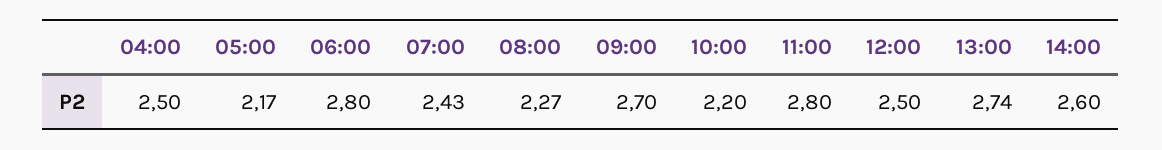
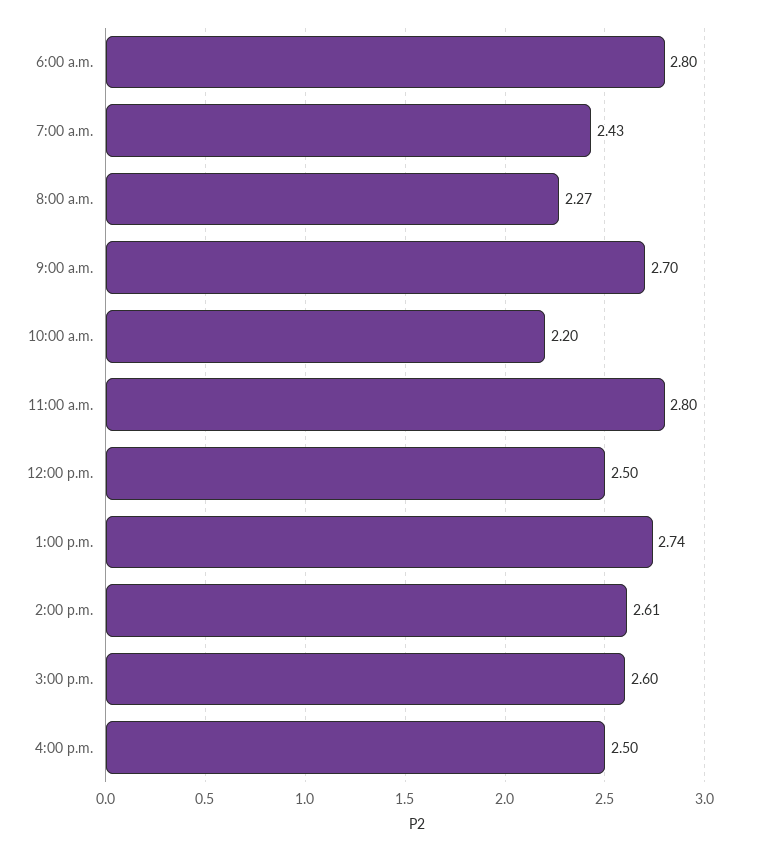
04:00: 2.5 -> none
05:00: 2.17 -> none
14:00: 2.6 -> 2.61
3:00 p.m.: none -> 2.6
4:00 p.m.: none -> 2.5

